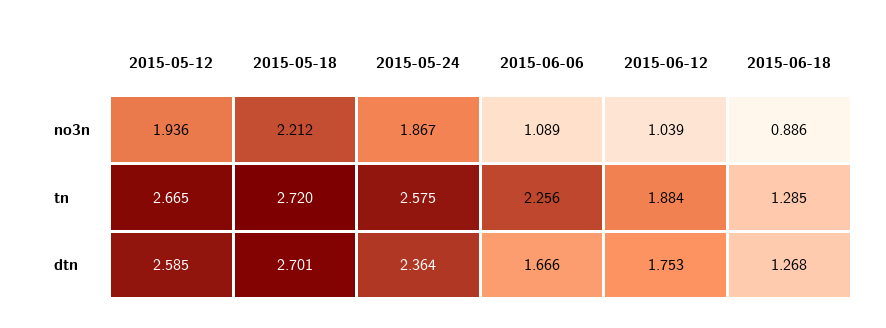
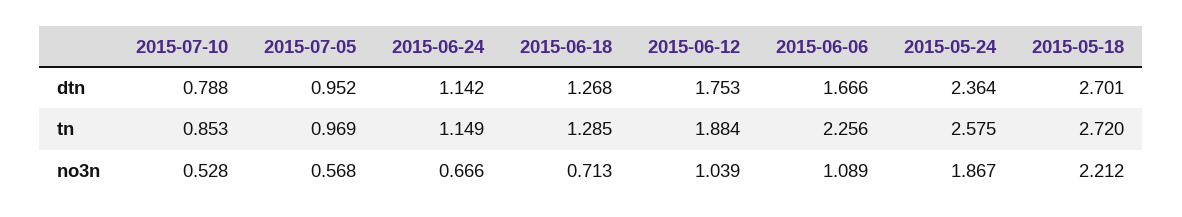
2015-05-12, no3n: 1.936 -> none
2015-06-18, no3n: 0.886 -> 0.713
2015-05-12, tn: 2.665 -> none
2015-05-12, dtn: 2.585 -> none
2015-07-10, dtn: none -> 0.788
2015-07-05, dtn: none -> 0.952
2015-06-24, dtn: none -> 1.142
2015-07-10, tn: none -> 0.853
2015-07-05, tn: none -> 0.969
2015-06-24, tn: none -> 1.149
2015-07-10, no3n: none -> 0.528
2015-07-05, no3n: none -> 0.568
2015-06-24, no3n: none -> 0.666

